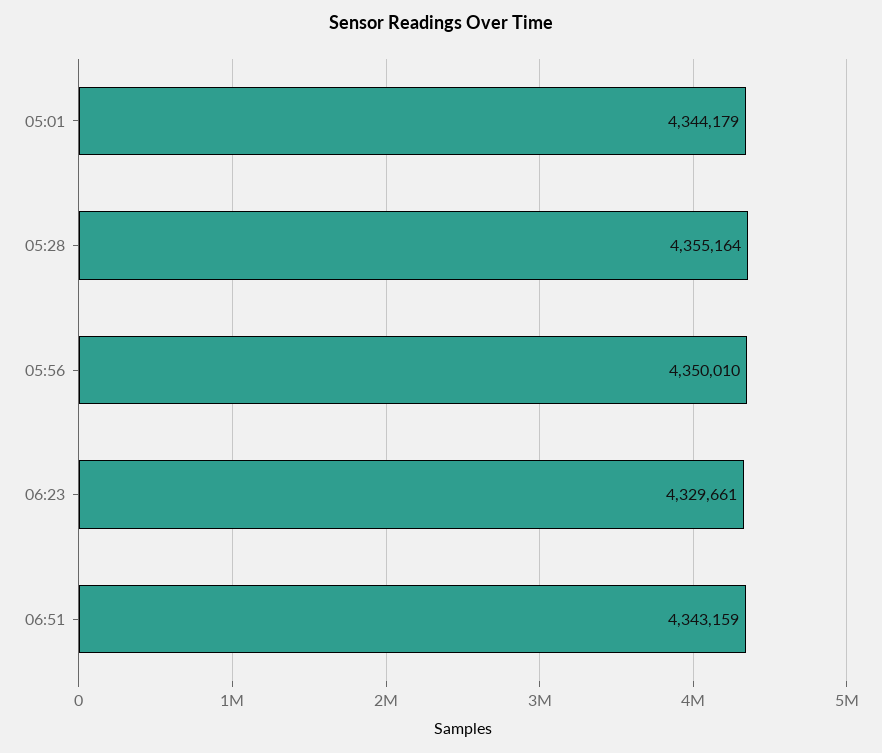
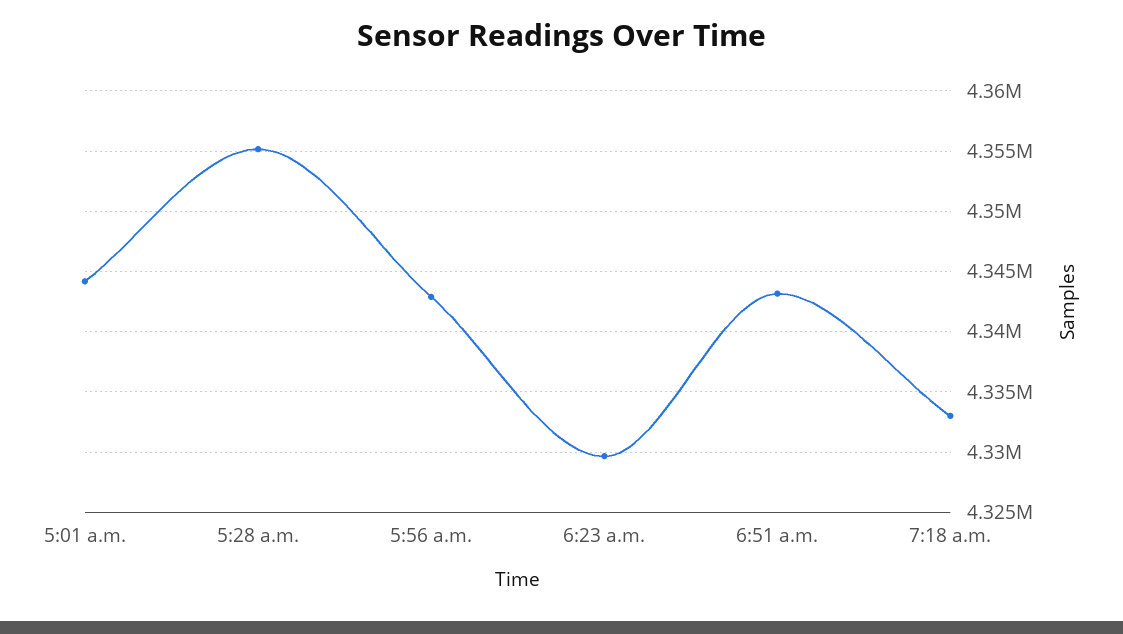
05:56: 4350010 -> 4343000
7:18 a.m.: none -> 4333000

